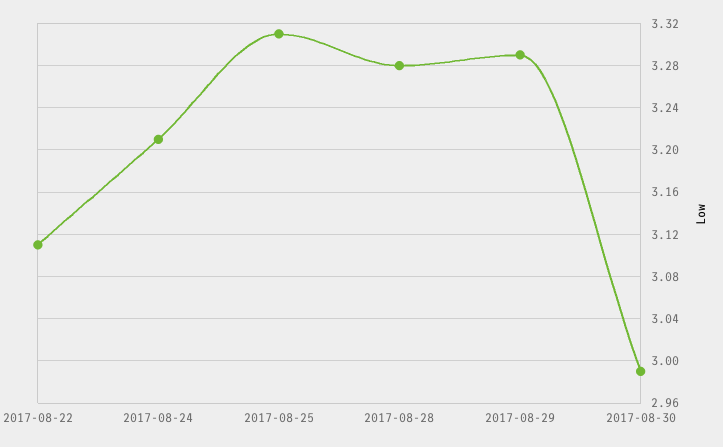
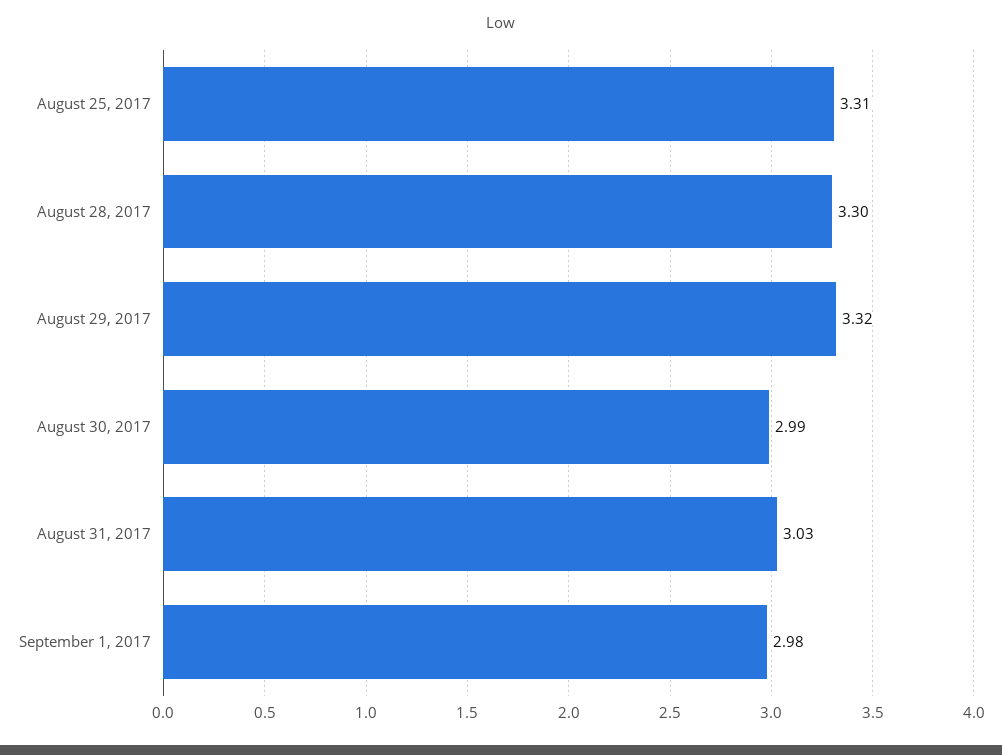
2017-08-22: 3.11 -> none
2017-08-24: 3.21 -> none
2017-08-28: 3.28 -> 3.3
2017-08-29: 3.29 -> 3.32
August 31, 2017: none -> 3.03
September 1, 2017: none -> 2.98

